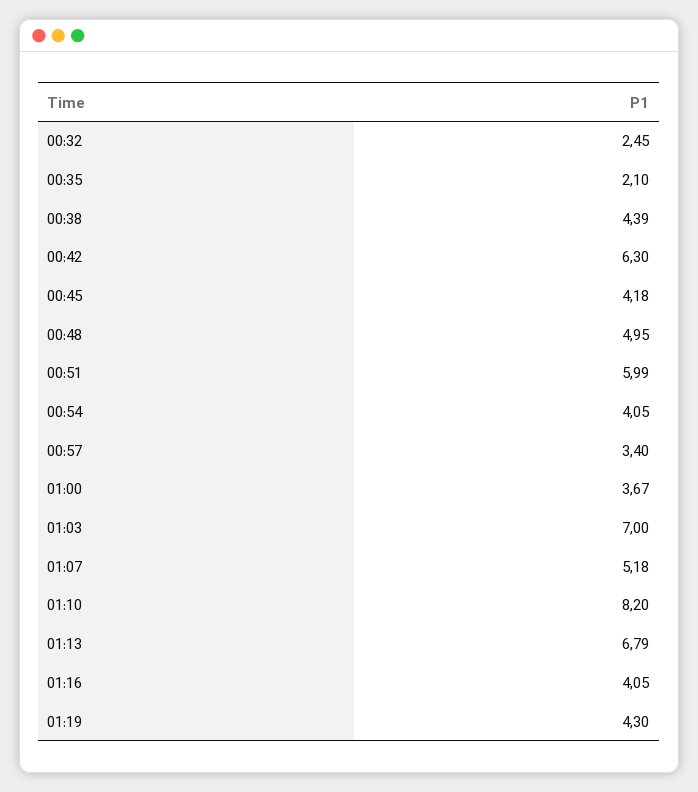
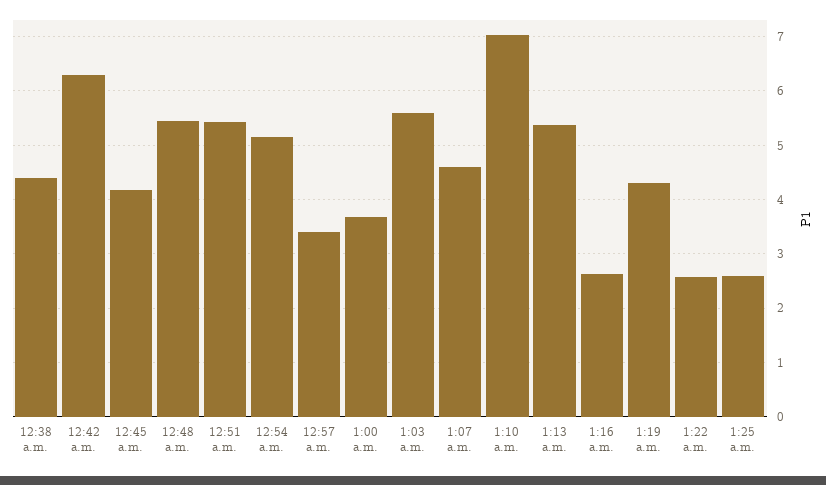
00:32: 2.45 -> none
00:35: 2.1 -> none
00:48: 4.95 -> 5.4
00:51: 5.99 -> 5.4
00:54: 4.05 -> 5.2
01:03: 7 -> 5.6
01:07: 5.18 -> 4.6
01:10: 8.2 -> 7
01:13: 6.79 -> 5.4
01:16: 4.05 -> 2.6
1:22 a.m.: none -> 2.6
1:25 a.m.: none -> 2.6

